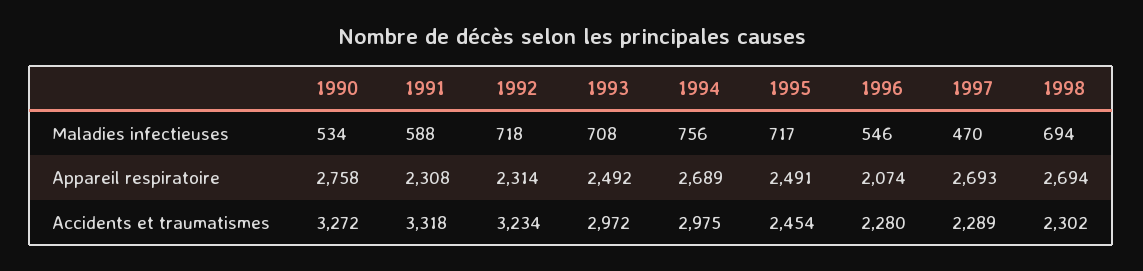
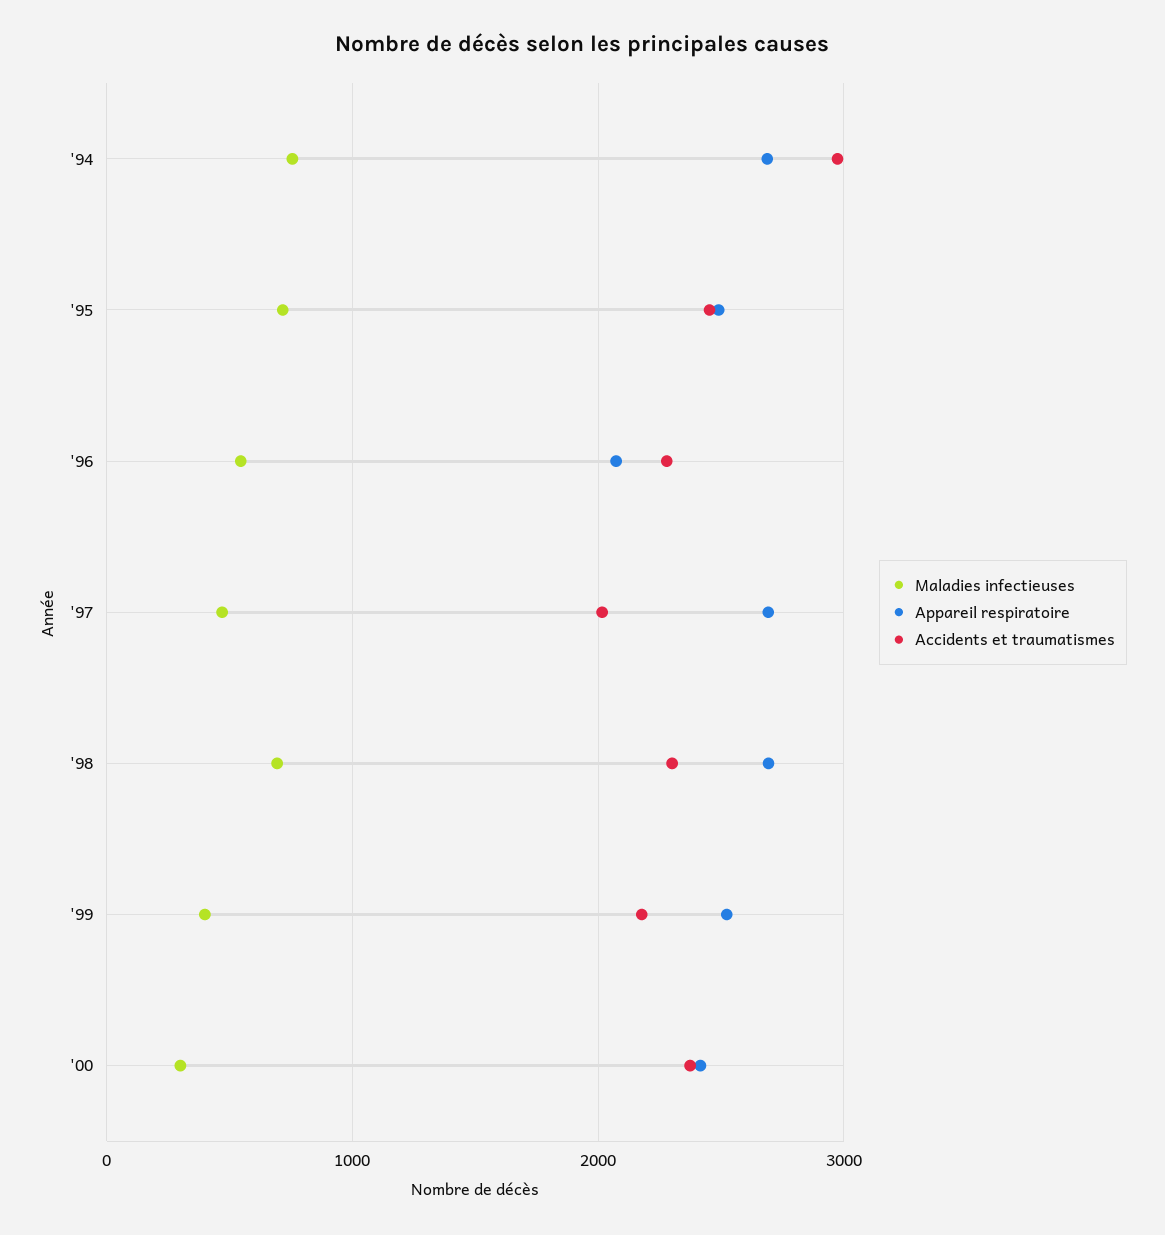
Maladies infectieuses, 1990: 534 -> none
Maladies infectieuses, 1991: 588 -> none
Maladies infectieuses, 1992: 718 -> none
Maladies infectieuses, 1993: 708 -> none
Appareil respiratoire, 1990: 2758 -> none
Appareil respiratoire, 1991: 2308 -> none
Appareil respiratoire, 1992: 2314 -> none
Appareil respiratoire, 1993: 2492 -> none
Accidents et traumatismes, 1990: 3272 -> none
Accidents et traumatismes, 1991: 3318 -> none
Accidents et traumatismes, 1992: 3234 -> none
Accidents et traumatismes, 1993: 2972 -> none
Accidents et traumatismes, 1997: 2289 -> 2000
Maladies infectieuses, '99: none -> 400
Appareil respiratoire, '99: none -> 2500
Accidents et traumatismes, '99: none -> 2200
Maladies infectieuses, '00: none -> 300
Appareil respiratoire, '00: none -> 2400
Accidents et traumatismes, '00: none -> 2400

